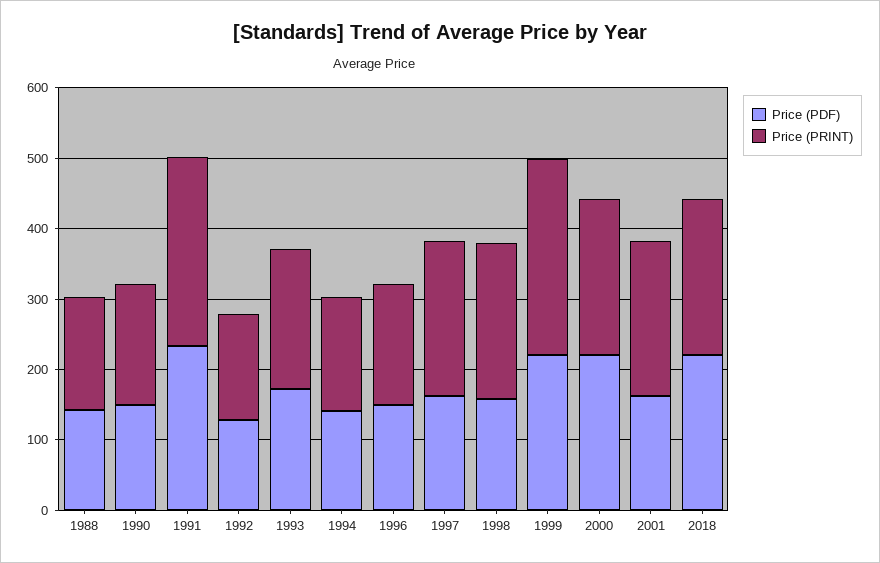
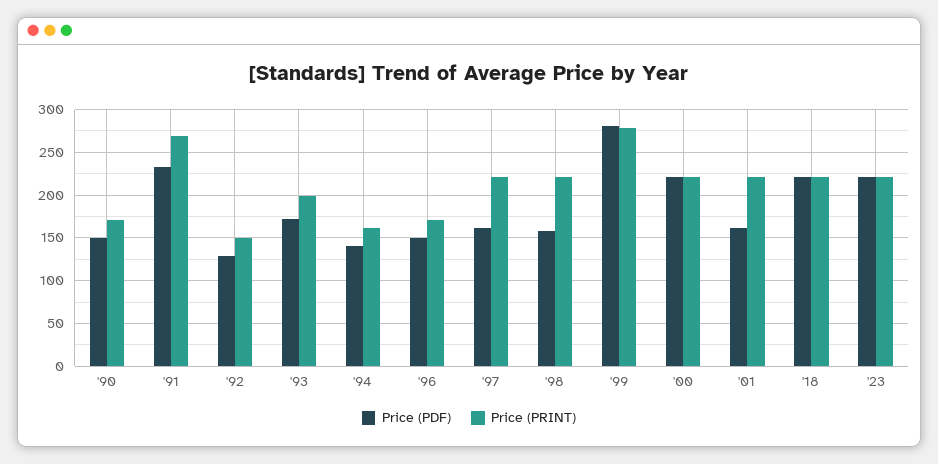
Price (PDF), 1988: 140 -> none
Price (PRINT), 1988: 160 -> none
Price (PDF), 1999: 220 -> 280
Price (PDF), '23: none -> 220
Price (PRINT), '23: none -> 220

